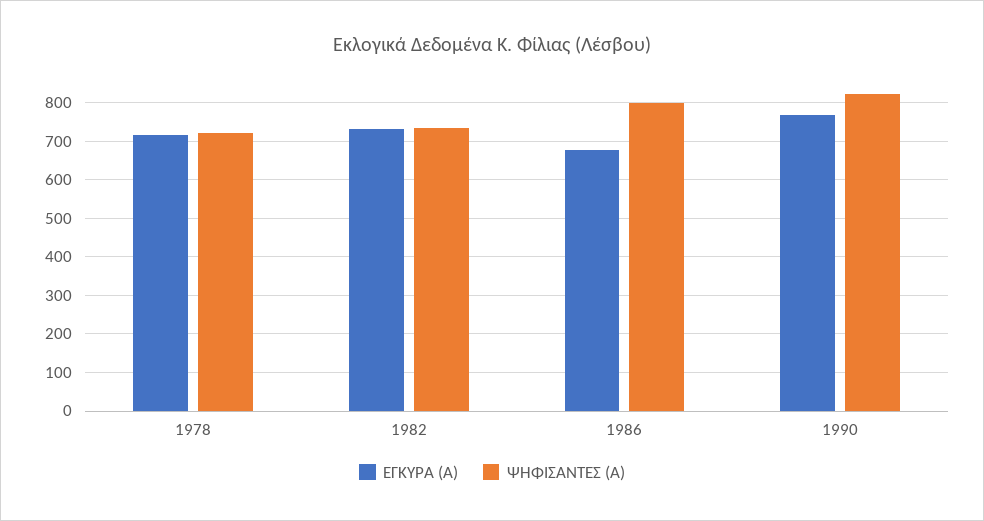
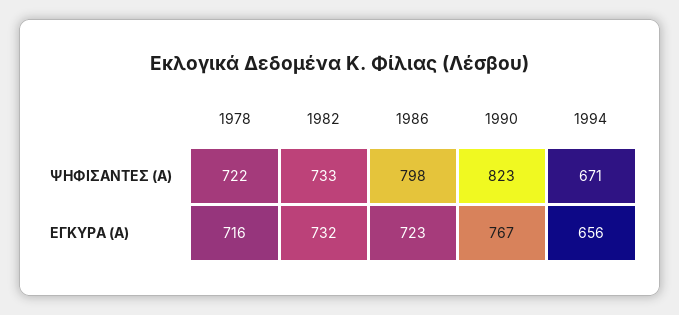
ΕΓΚΥΡΑ (Α), 1986: 680 -> 723
ΨΗΦΙΣΑΝΤΕΣ (Α), 1994: none -> 671
ΕΓΚΥΡΑ (Α), 1994: none -> 656

